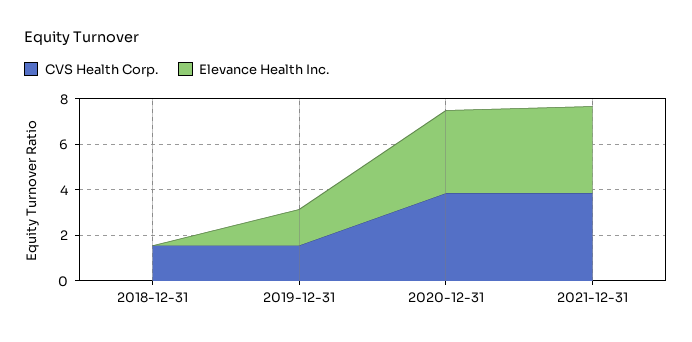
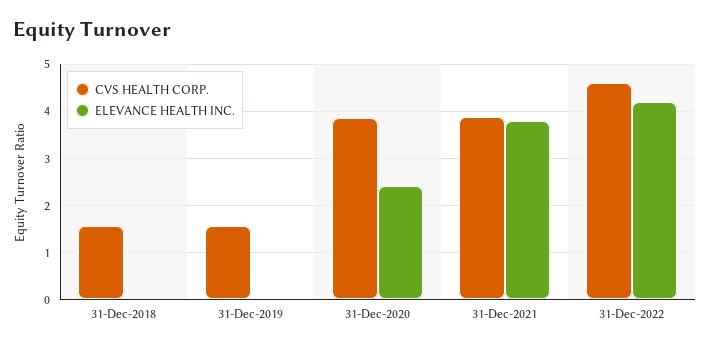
Elevance Health Inc., 2019-12-31: 1.5 -> 0
Elevance Health Inc., 2020-12-31: 3.5 -> 2.4
CVS Health Corp., 31-Dec-2022: none -> 4.6
Elevance Health Inc., 31-Dec-2022: none -> 4.2

